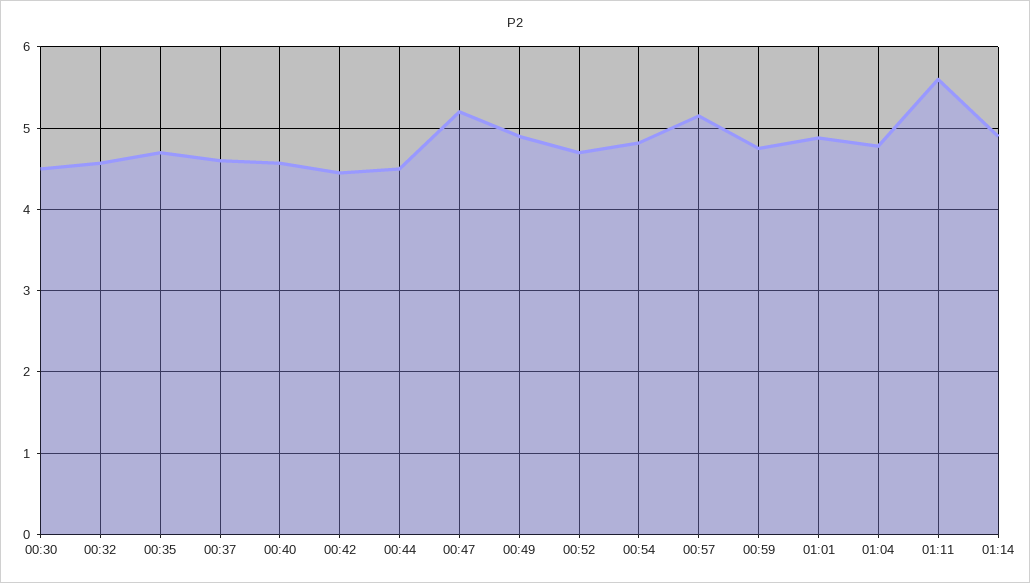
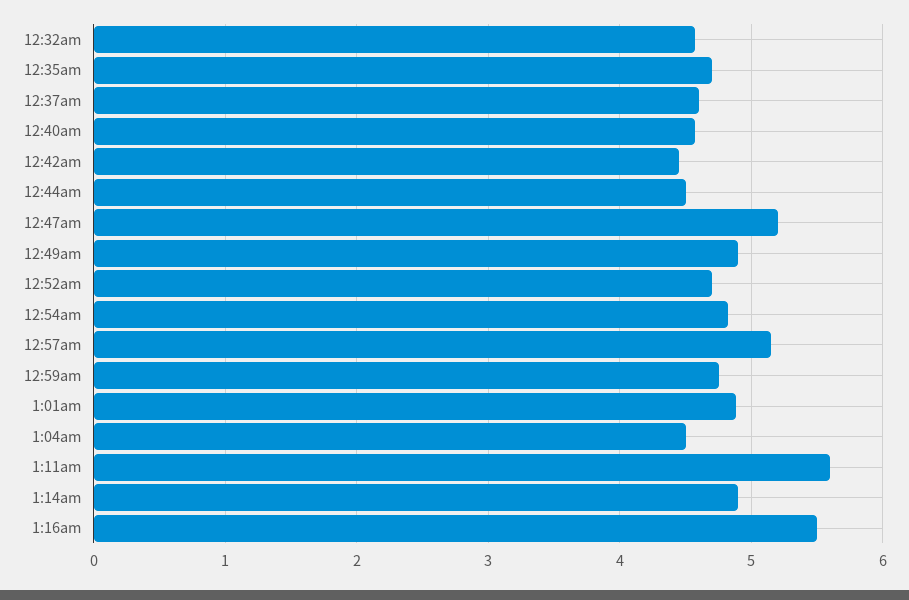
00:30: 4.5 -> none
01:04: 4.8 -> 4.5
1:16am: none -> 5.5

